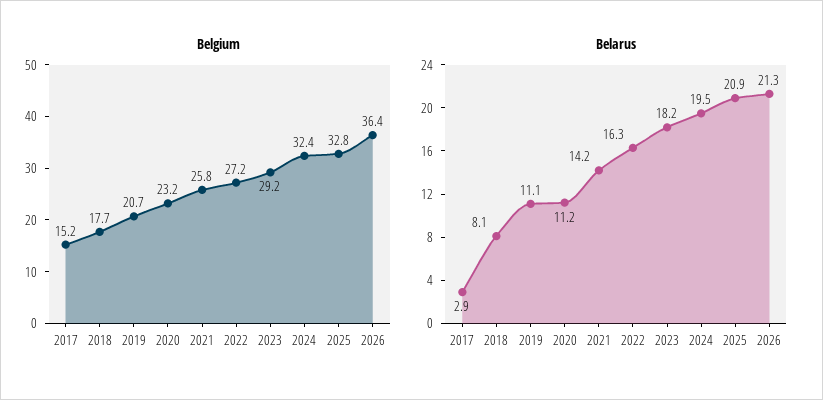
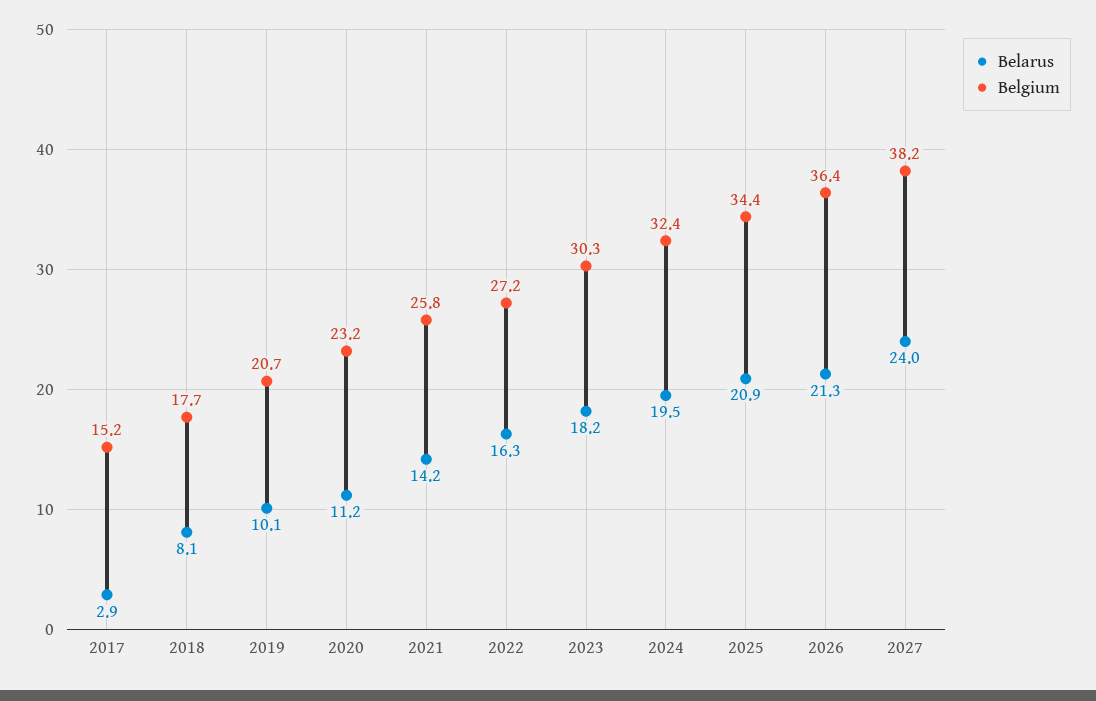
Belgium, 2023: 29.2 -> 30.3
Belgium, 2025: 32.8 -> 34.4
Belarus, 2019: 11.1 -> 10.1
Belarus, 2027: none -> 24
Belgium, 2027: none -> 38.2

